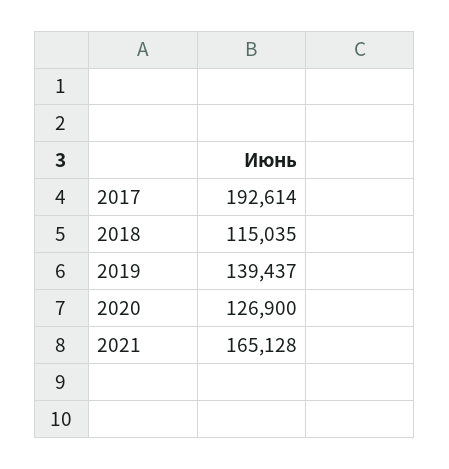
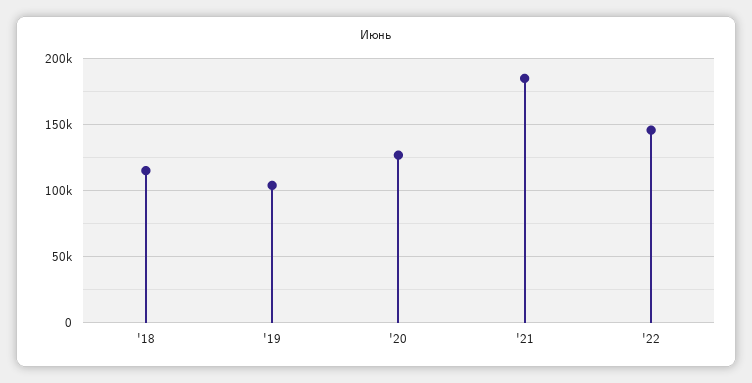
2017: 192614 -> none
2019: 139437 -> 105000
2021: 165128 -> 185000
'22: none -> 145000

